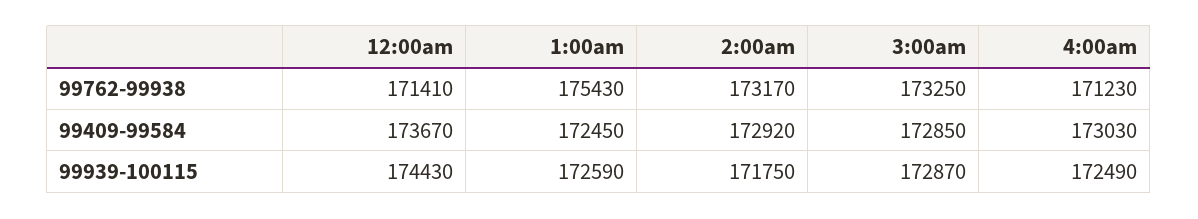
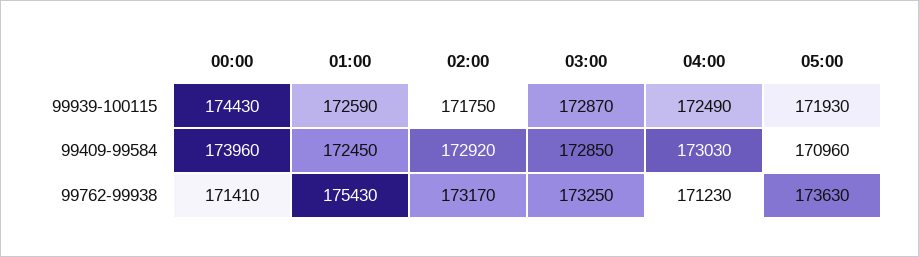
12:00am, 99409-99584: 173670 -> 173960
05:00, 99939-100115: none -> 171930
05:00, 99409-99584: none -> 170960
05:00, 99762-99938: none -> 173630

